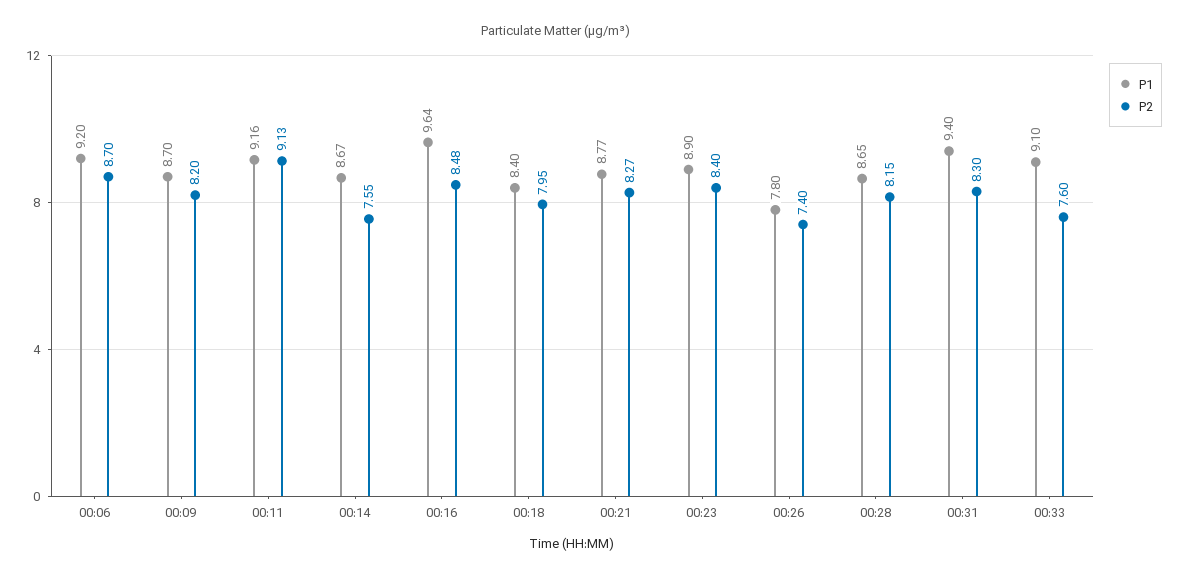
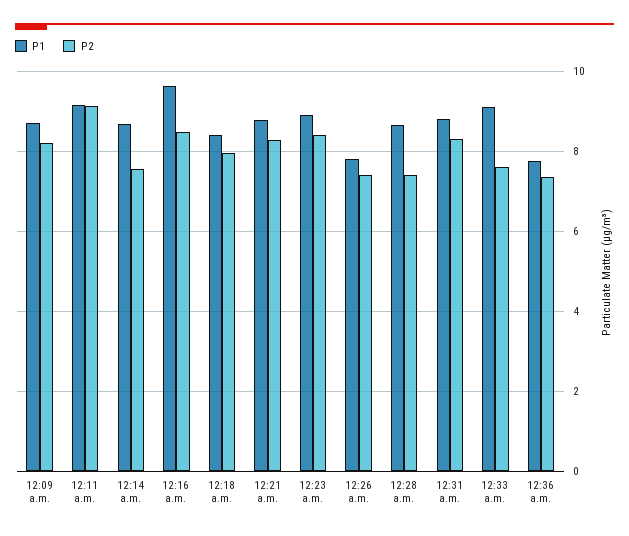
P1, 00:06: 9.2 -> none
P2, 00:06: 8.7 -> none
P2, 00:28: 8.15 -> 7.4
P1, 00:31: 9.4 -> 8.8
P1, 12:36 a.m.: none -> 7.8
P2, 12:36 a.m.: none -> 7.4

